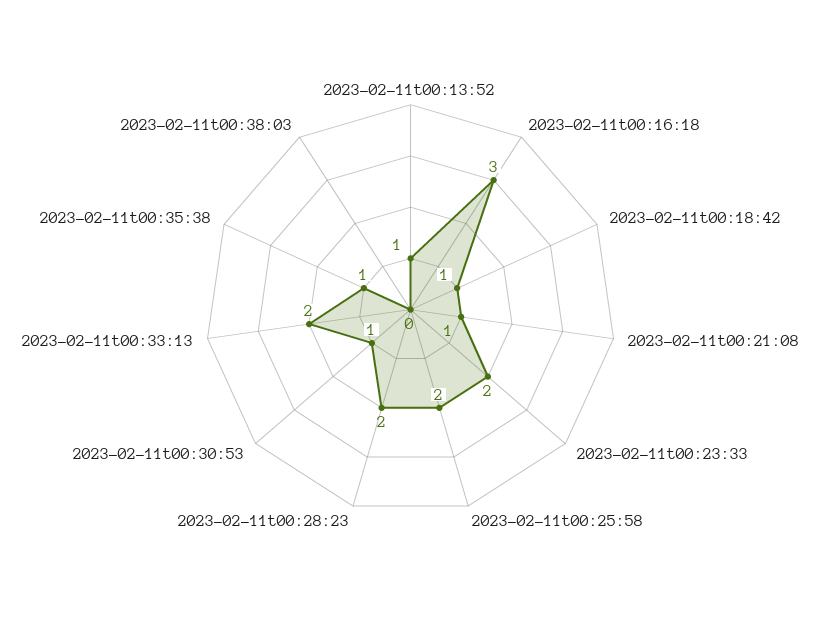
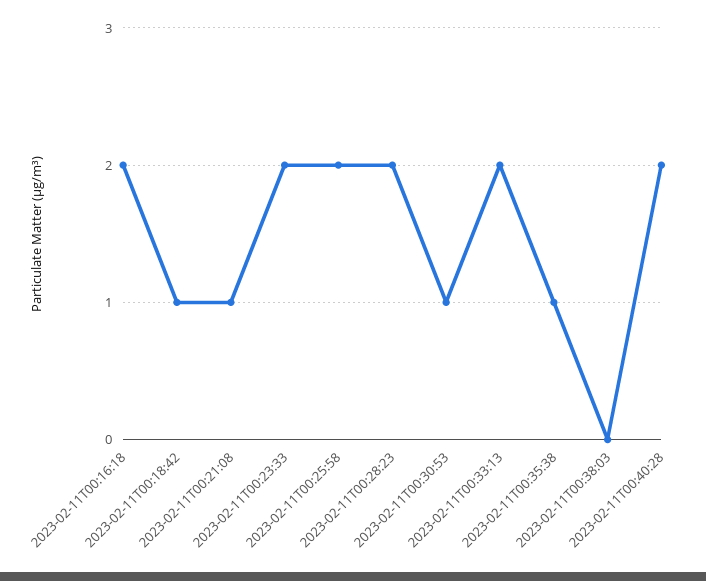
2023-02-11t00:13:52: 1 -> none
2023-02-11t00:16:18: 3 -> 2
2023-02-11T00:40:28: none -> 2

